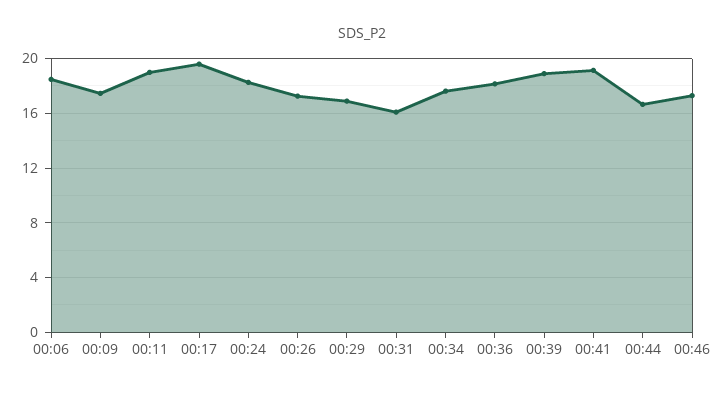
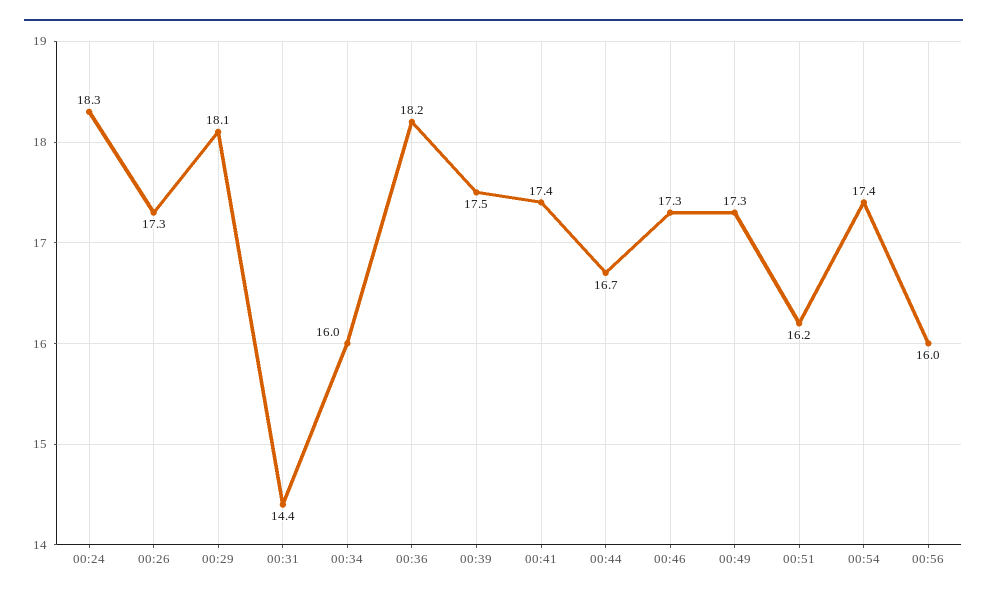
00:06: 18.5 -> none
00:09: 17.5 -> none
00:11: 19 -> none
00:17: 19.5 -> none
00:29: 17 -> 18.1
00:31: 16 -> 14.4
00:34: 17.5 -> 16
00:39: 19 -> 17.5
00:41: 19 -> 17.4
00:49: none -> 17.3
00:51: none -> 16.2
00:54: none -> 17.4
00:56: none -> 16

